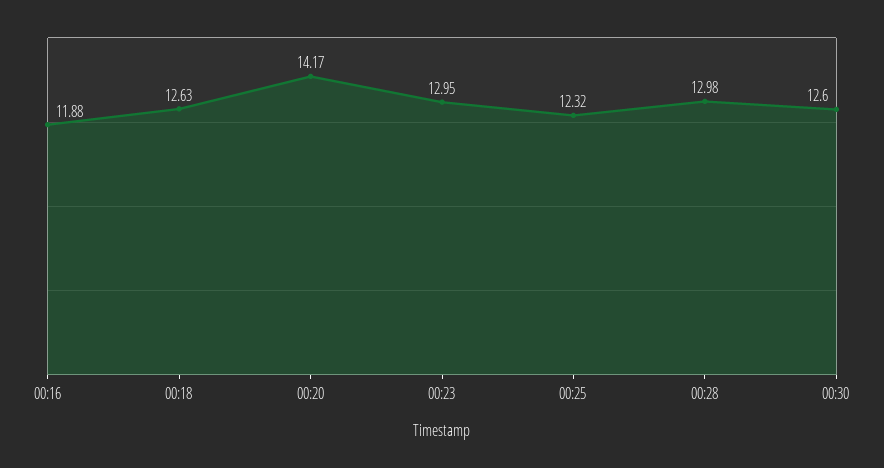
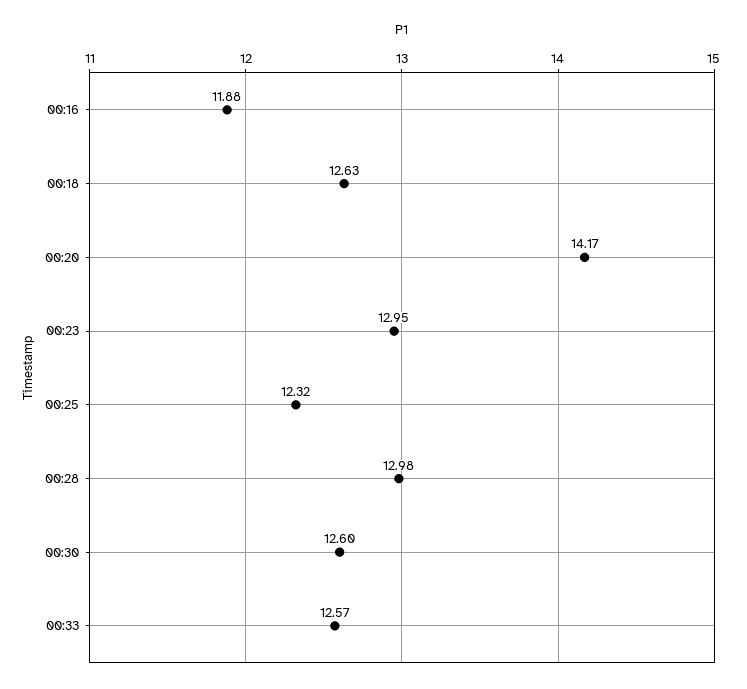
00:33: none -> 12.57

